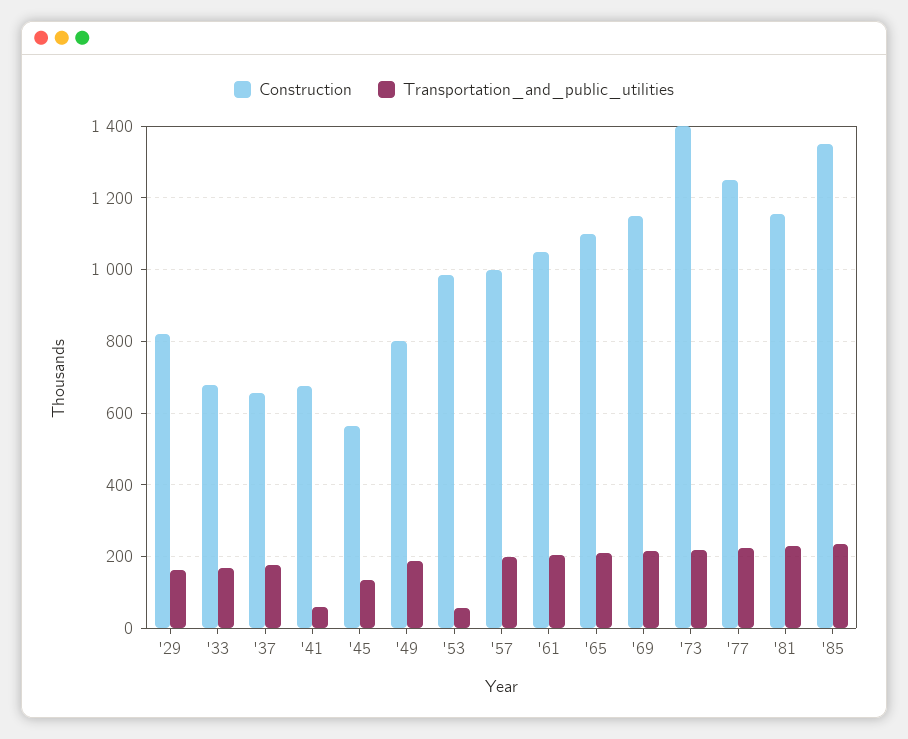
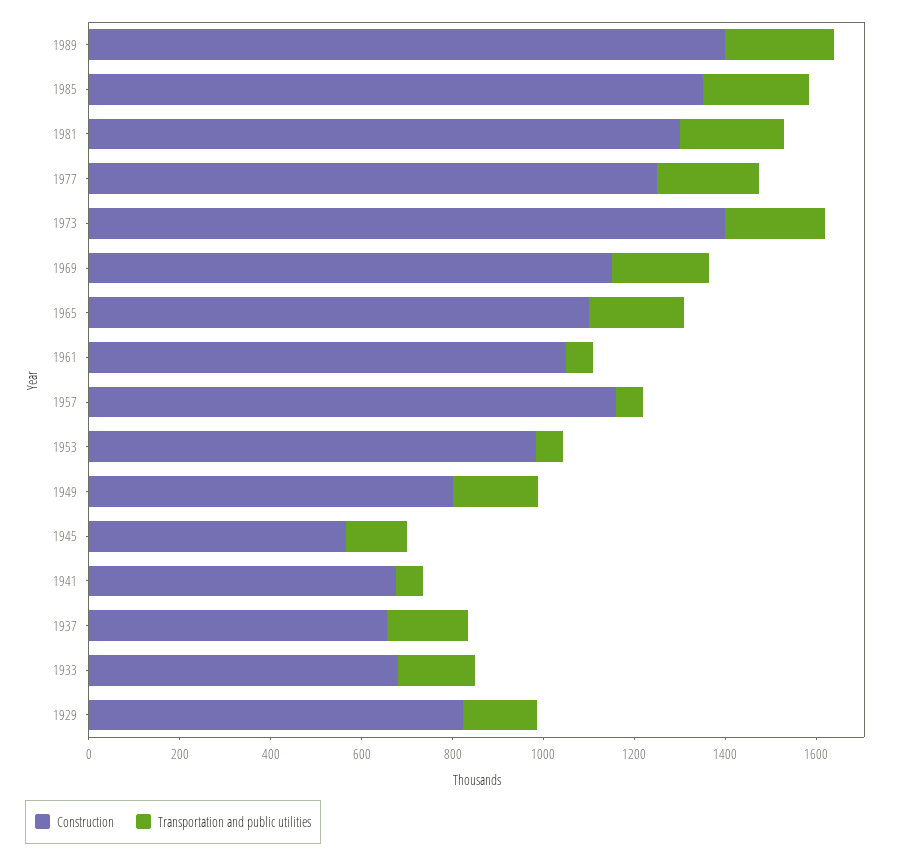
Construction, '57: 1000 -> 1150
Transportation_and_public_utilities, '57: 200 -> 50
Transportation_and_public_utilities, '61: 200 -> 50
Construction, '81: 1160 -> 1300
Construction, 1989: none -> 1400
Transportation_and_public_utilities, 1989: none -> 250

